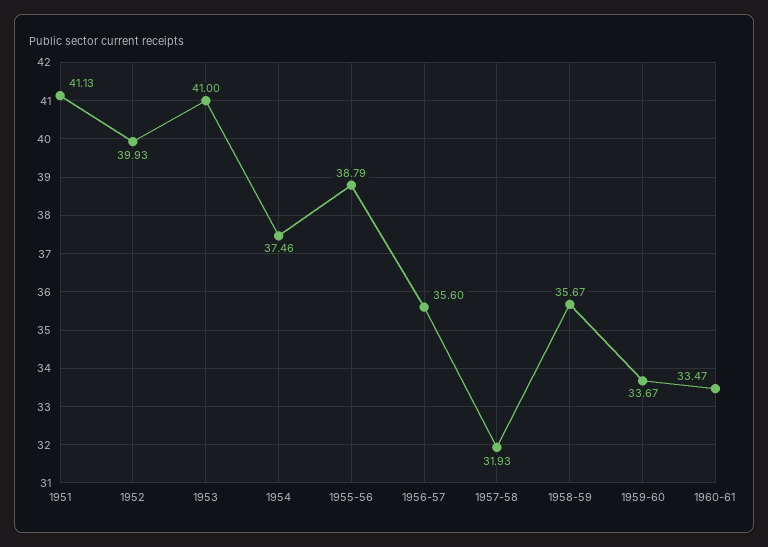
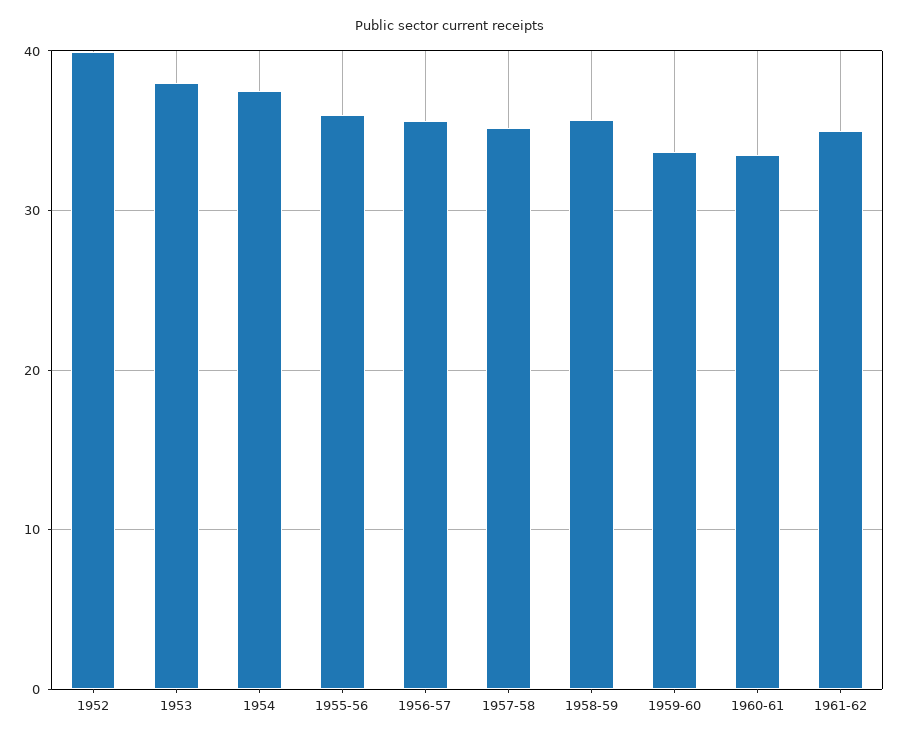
1951: 41.13 -> none
1953: 41 -> 38
1955-56: 38.79 -> 36
1957-58: 31.93 -> 35
1961-62: none -> 35

